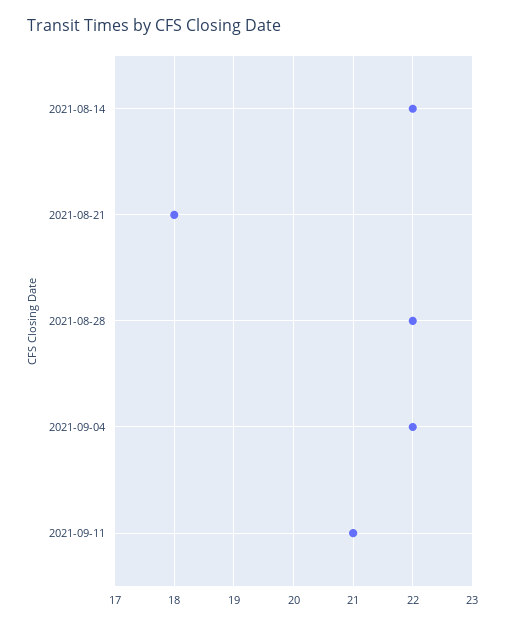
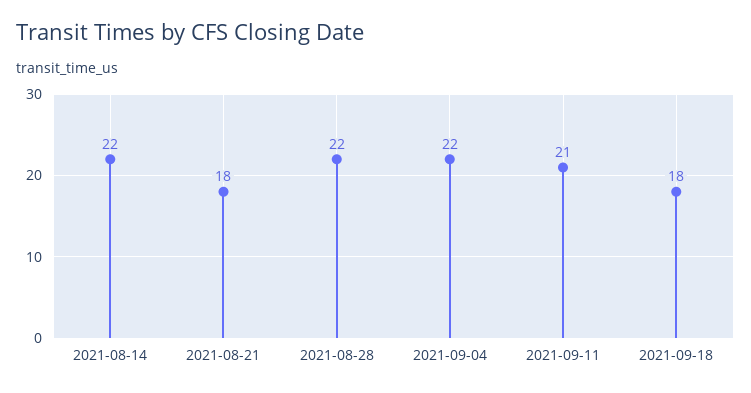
2021-09-18: none -> 18

